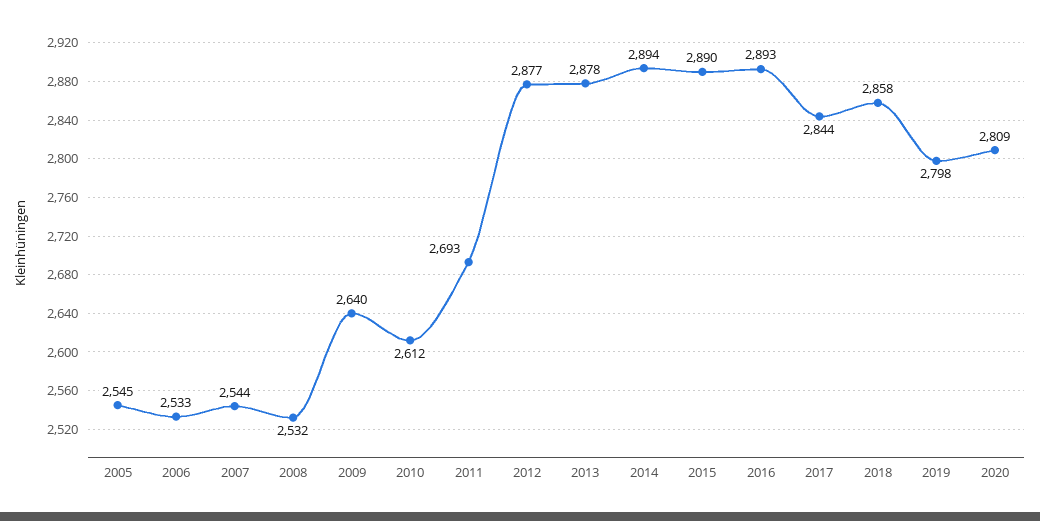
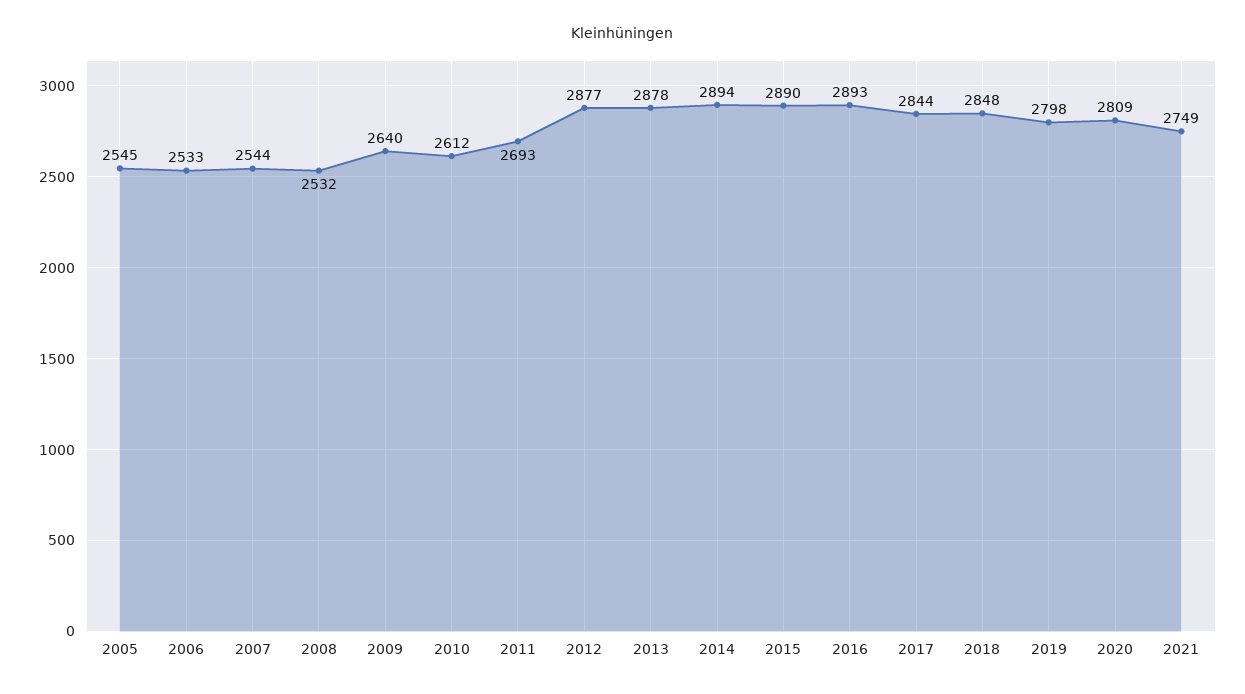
2018: 2858 -> 2848
2021: none -> 2749

